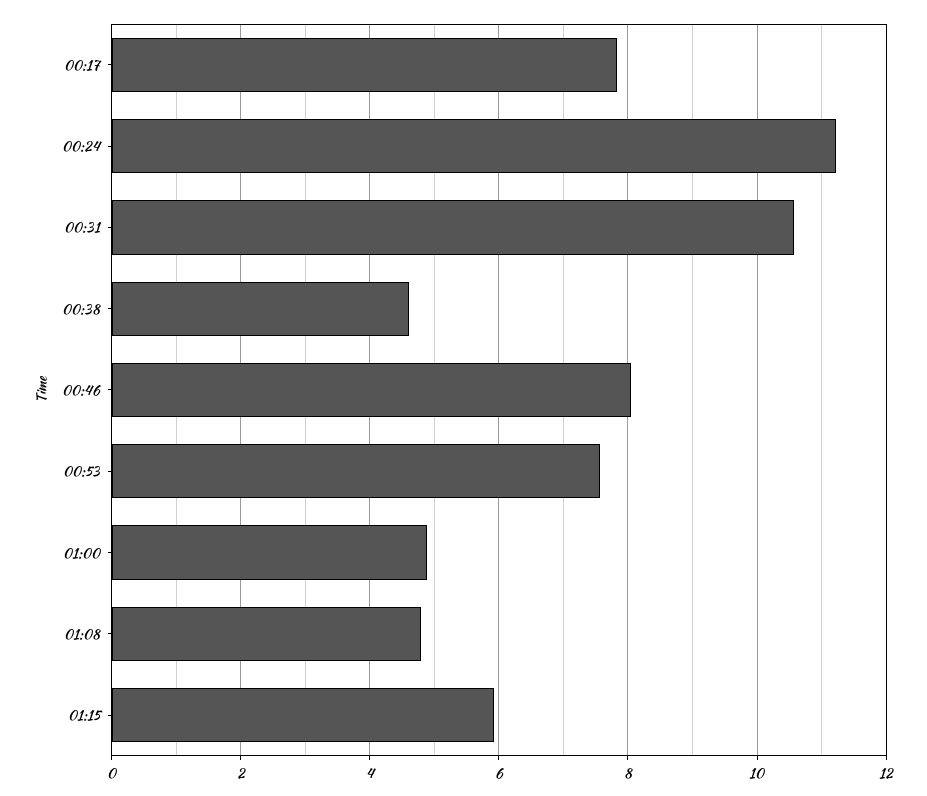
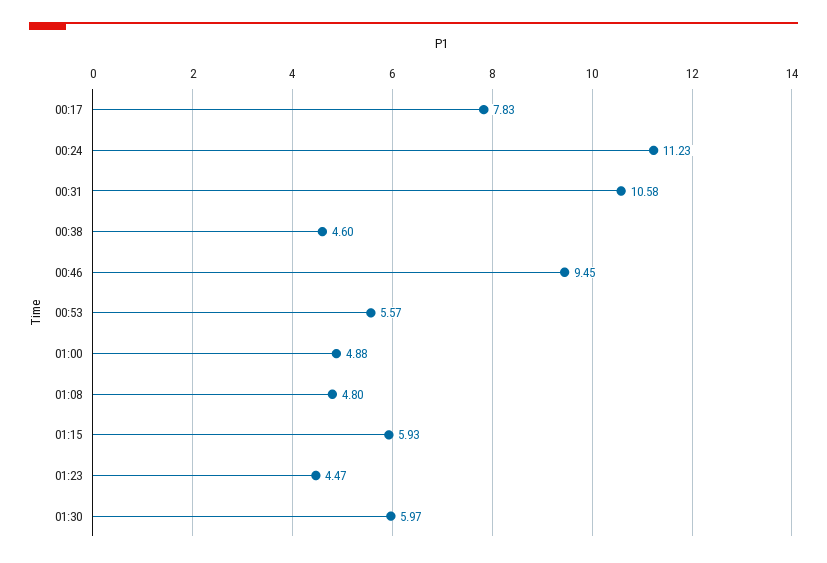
00:46: 8 -> 9.45
00:53: 7.6 -> 5.57
01:23: none -> 4.47
01:30: none -> 5.97

